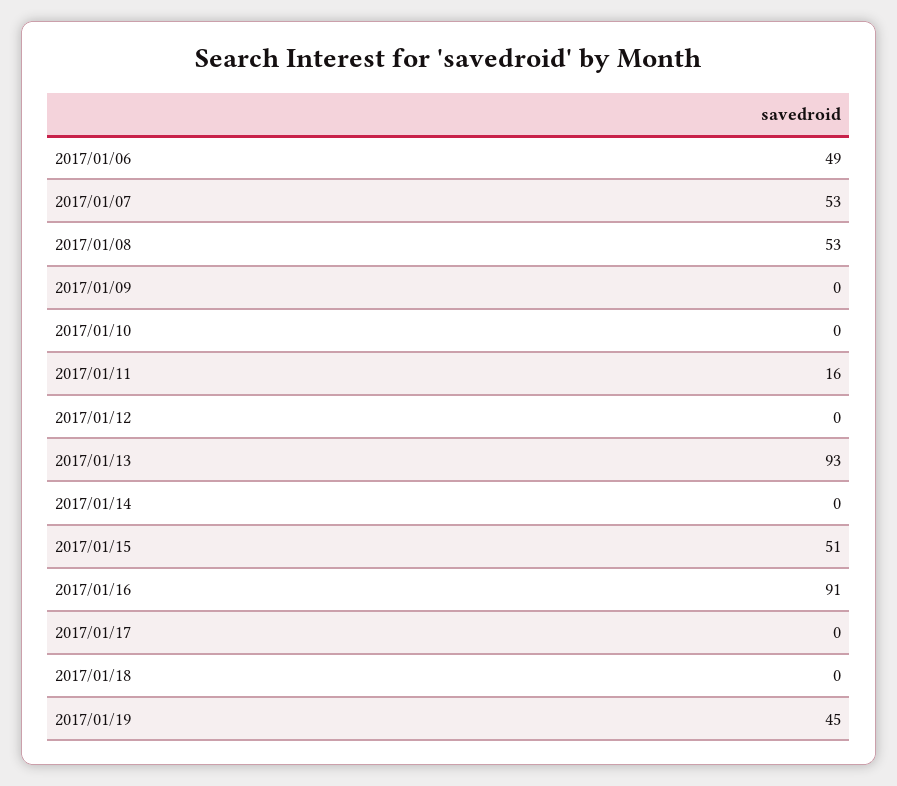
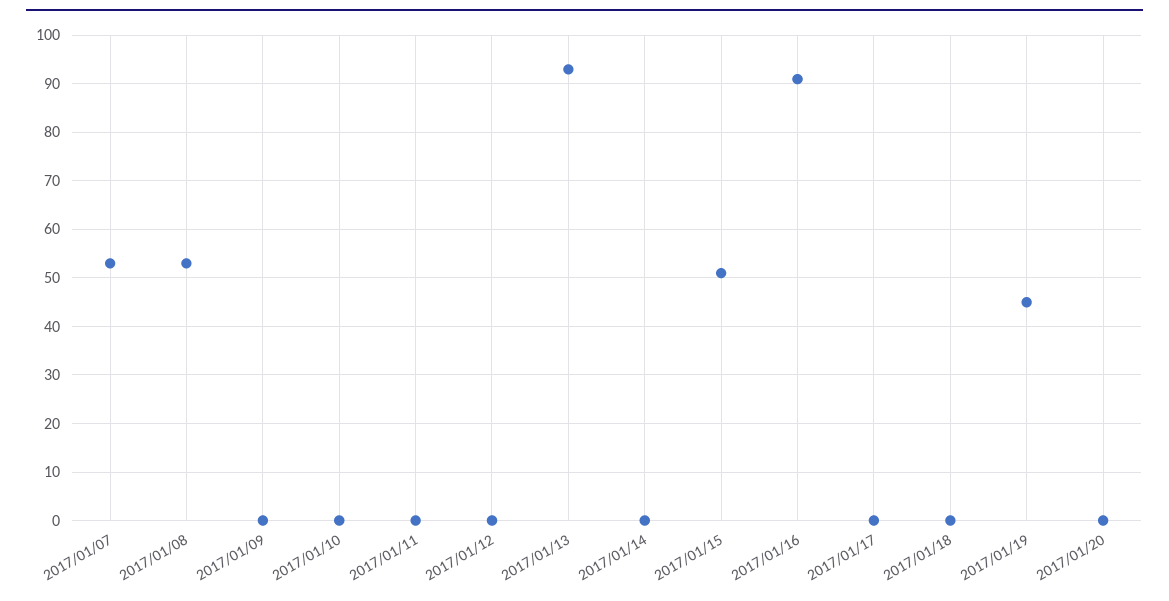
2017/01/06: 49 -> none
2017/01/11: 16 -> 0
2017/01/20: none -> 0

